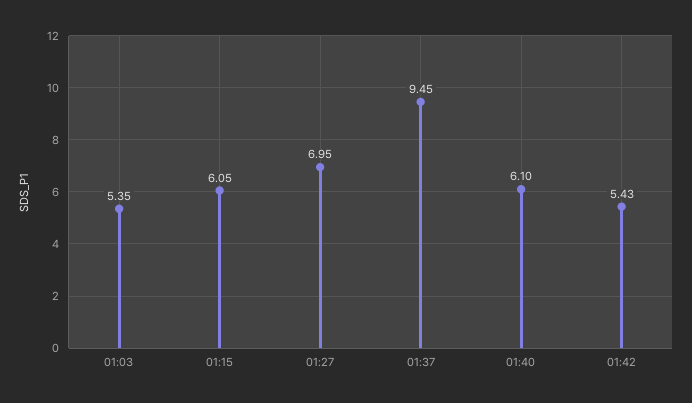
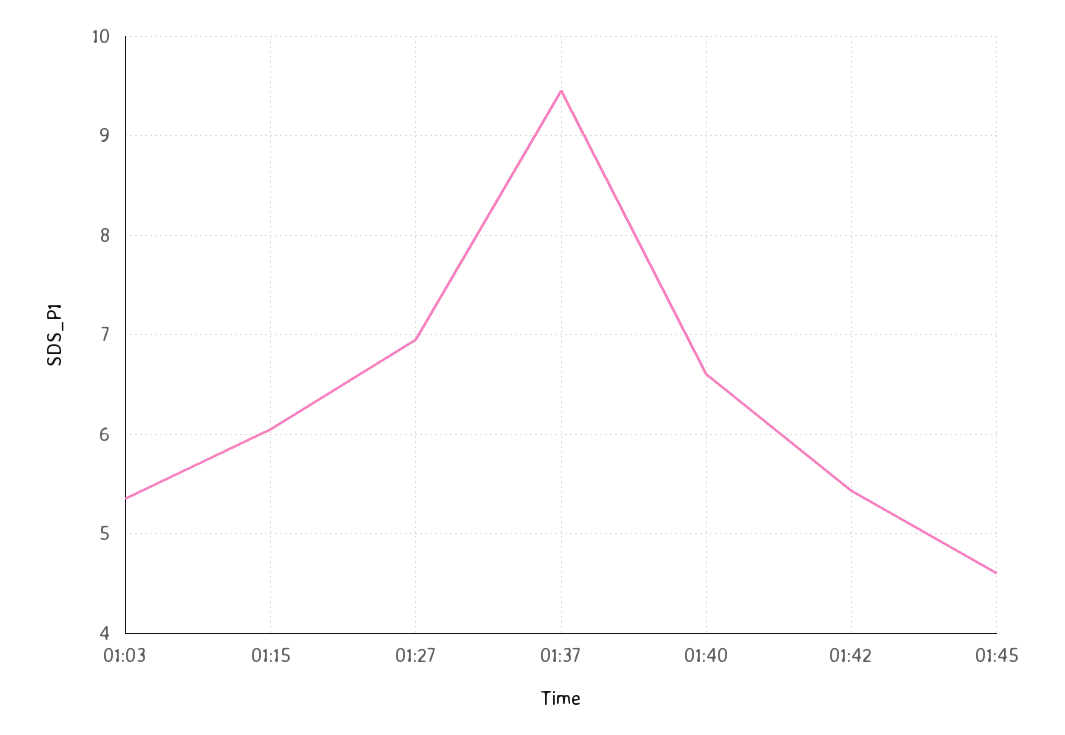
01:40: 6.1 -> 6.6
01:45: none -> 4.6

